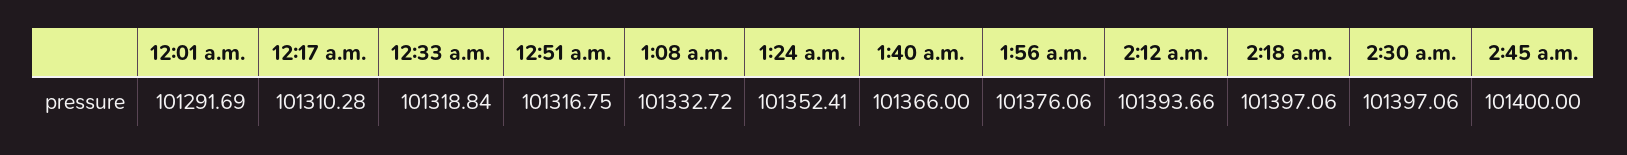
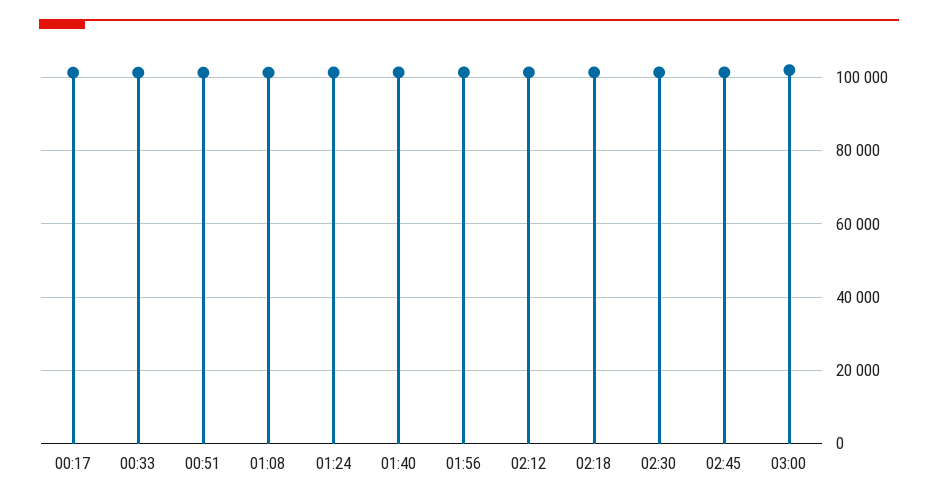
12:01 a.m.: 101291.69 -> none
03:00: none -> 102000

